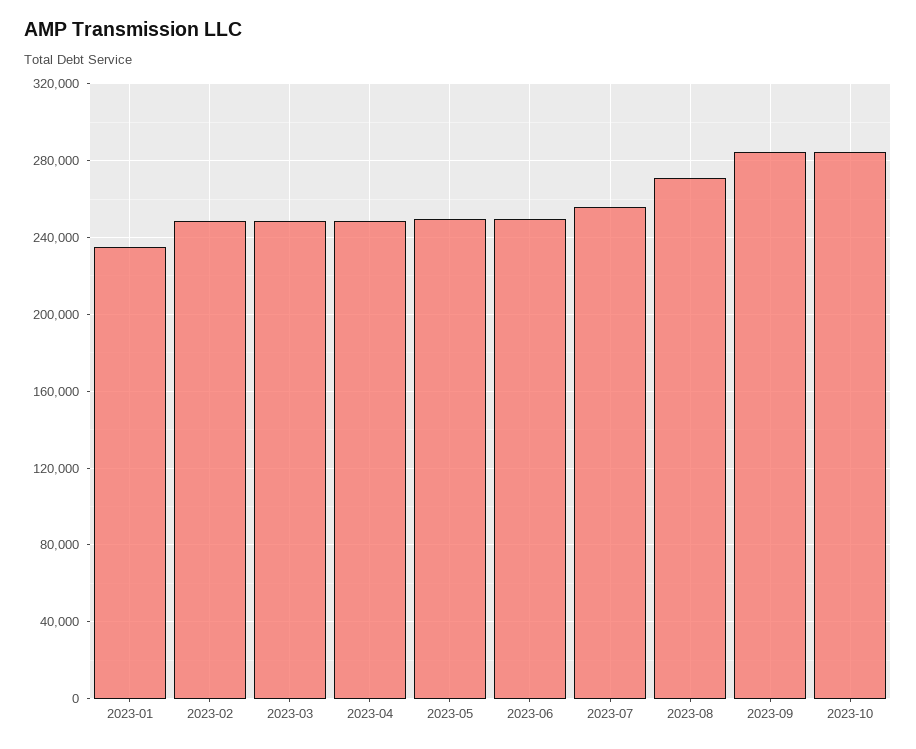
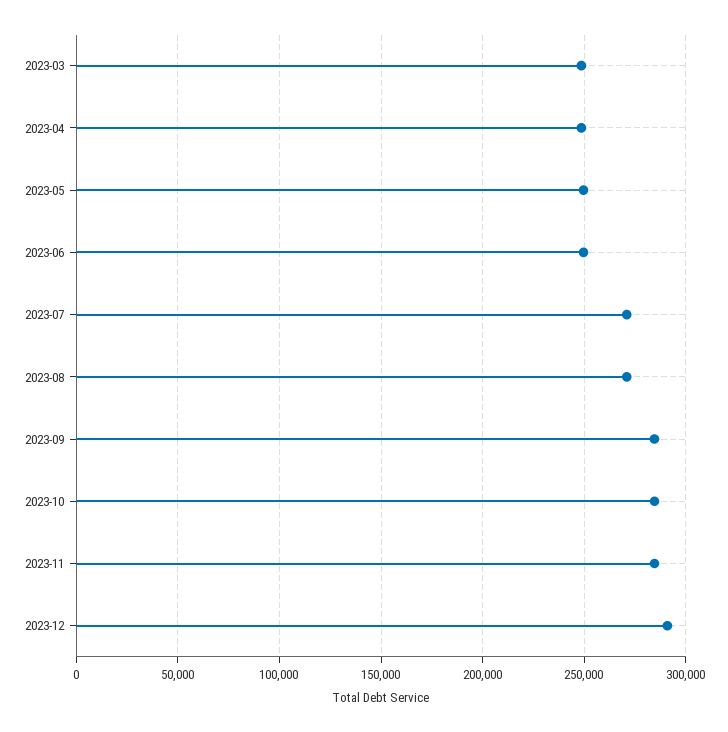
2023-01: 235000 -> none
2023-02: 250000 -> none
2023-07: 255000 -> 270000
2023-11: none -> 285000
2023-12: none -> 290000

